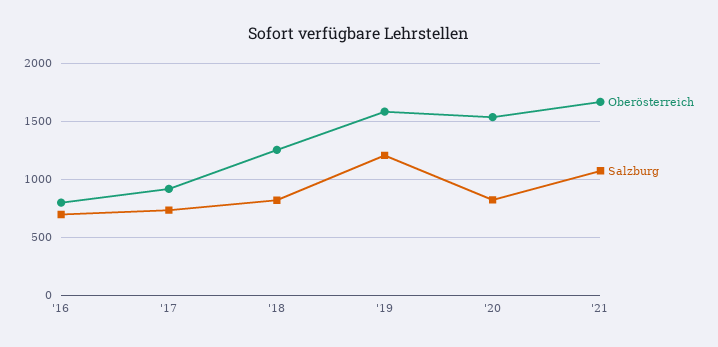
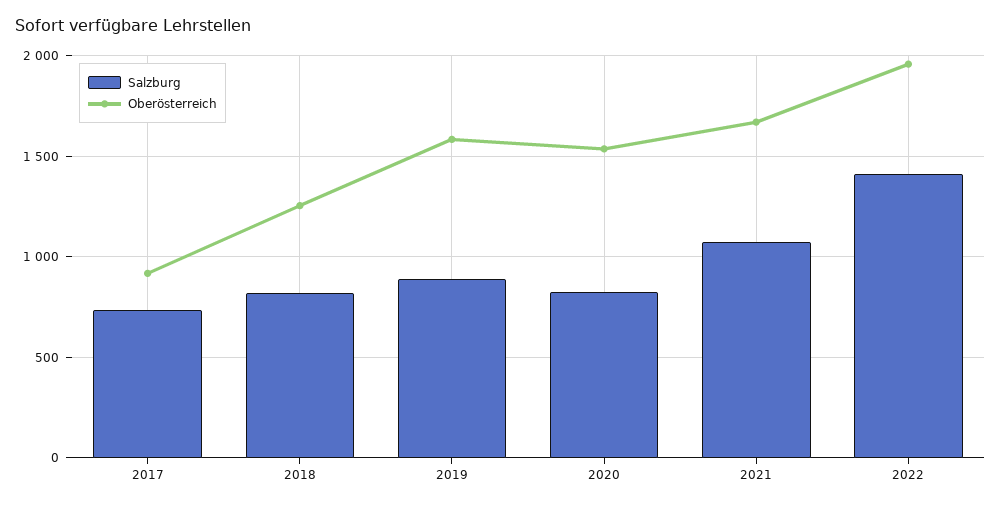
Oberösterreich, '16: 800 -> none
Salzburg, '16: 700 -> none
Salzburg, '19: 1200 -> 900
Salzburg, 2022: none -> 1400
Oberösterreich, 2022: none -> 1950

